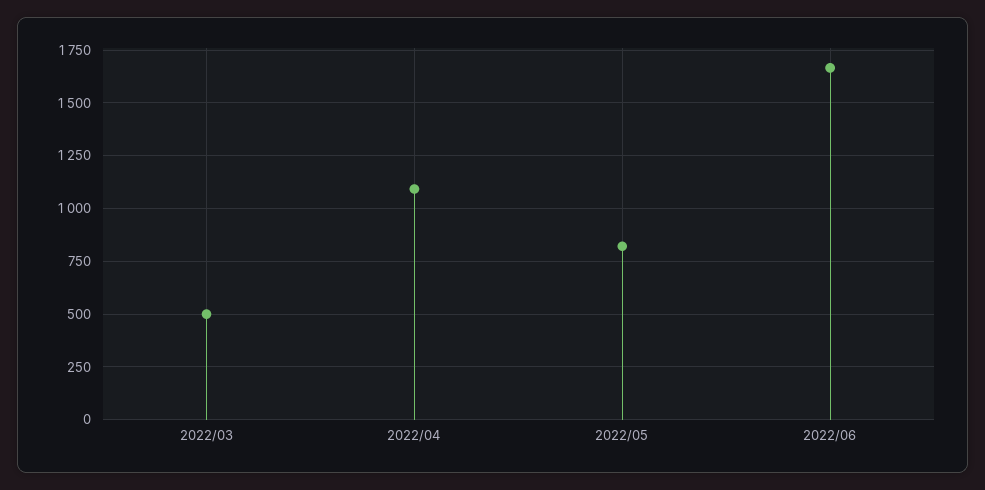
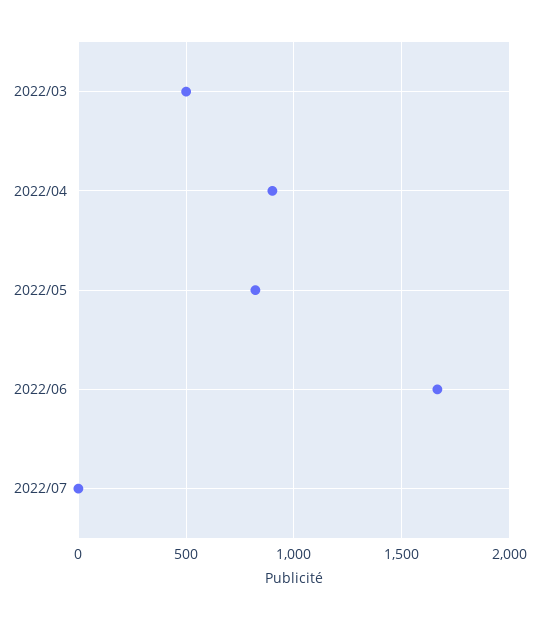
2022/04: 1100 -> 900
2022/07: none -> 0

